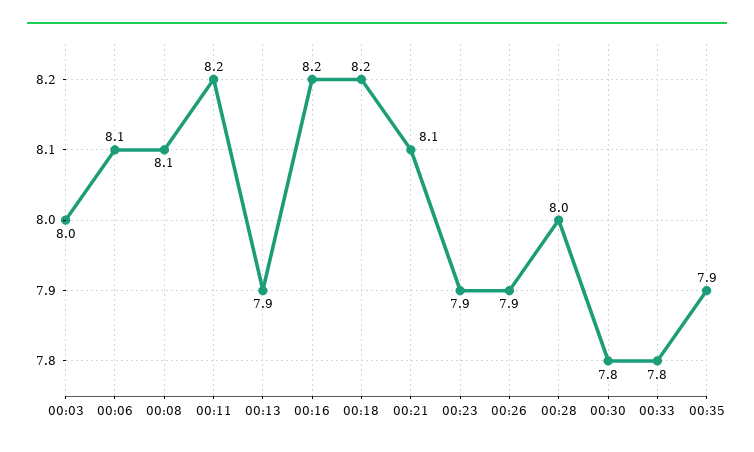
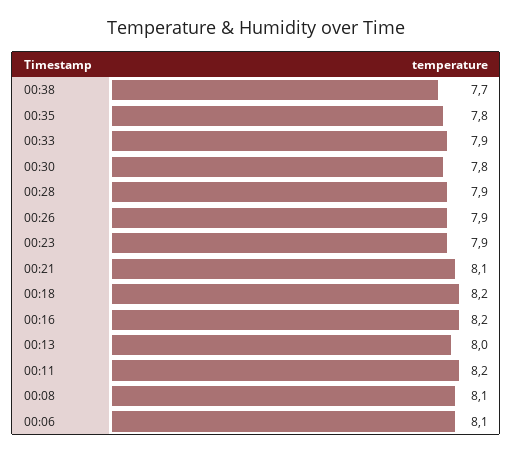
00:03: 8 -> none
00:13: 7.9 -> 8
00:28: 8 -> 7.9
00:33: 7.8 -> 7.9
00:35: 7.9 -> 7.8
00:38: none -> 7.7

